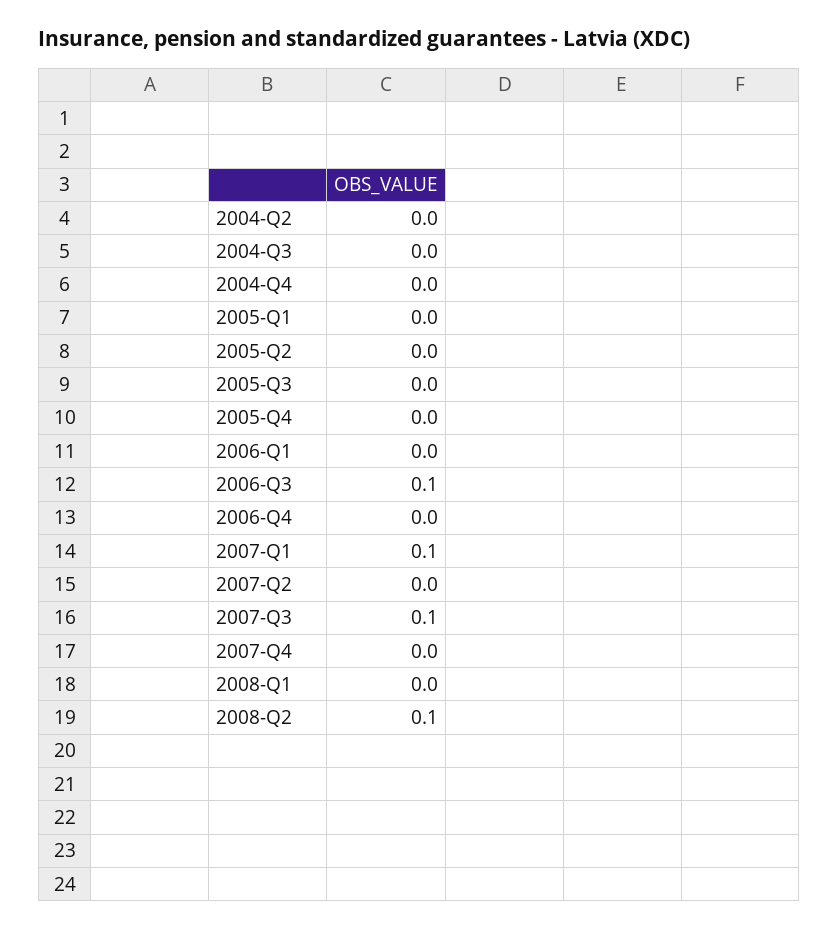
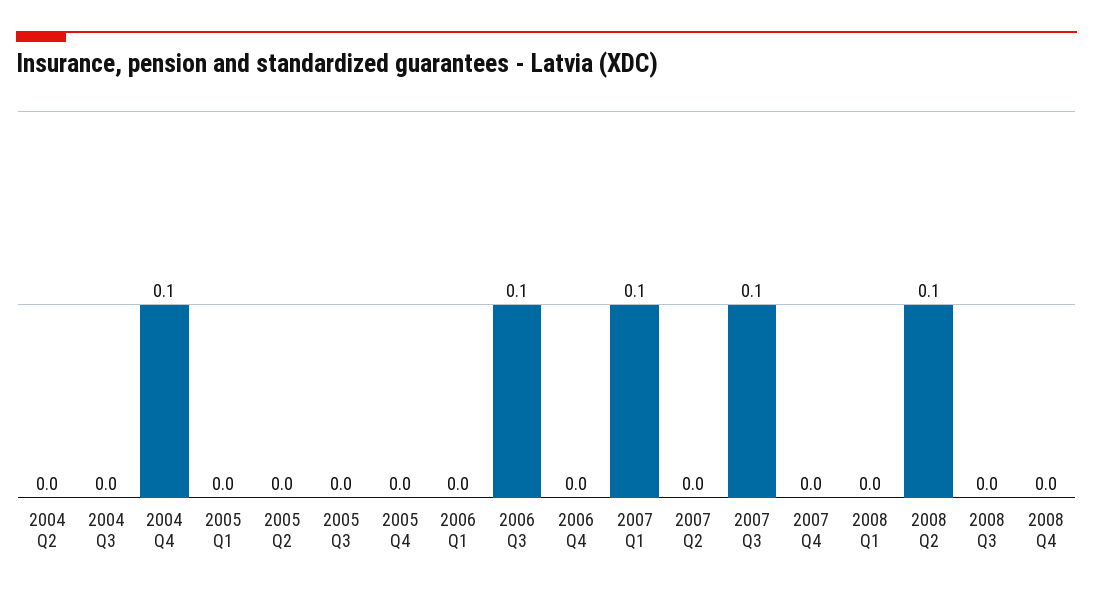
2004-Q4: 0 -> 0.1
2008 Q3: none -> 0
2008 Q4: none -> 0

